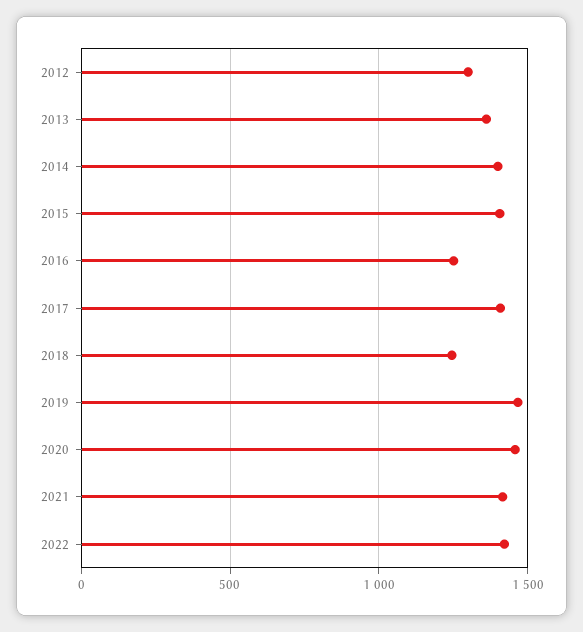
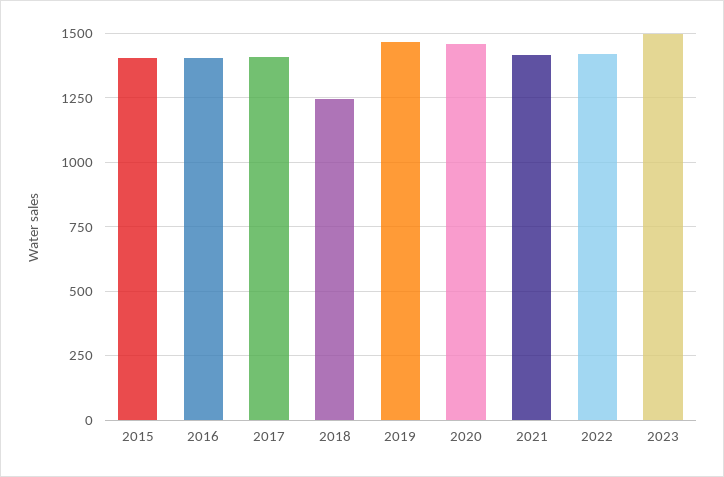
2012: 1300 -> none
2013: 1350 -> none
2014: 1400 -> none
2016: 1250 -> 1400
2023: none -> 1500

